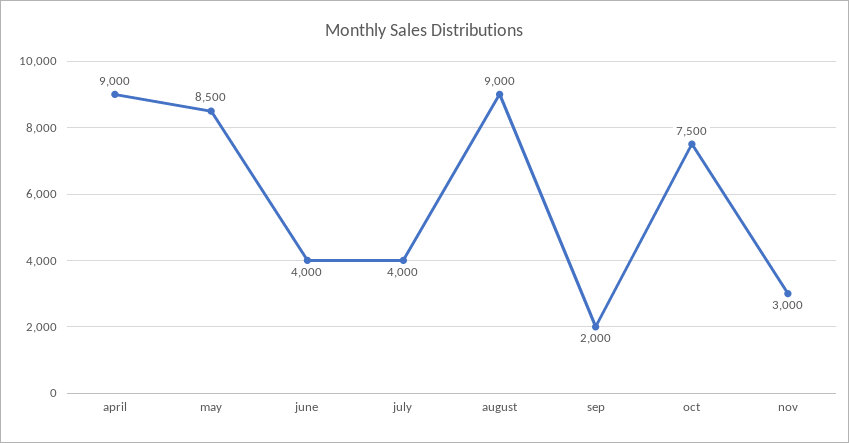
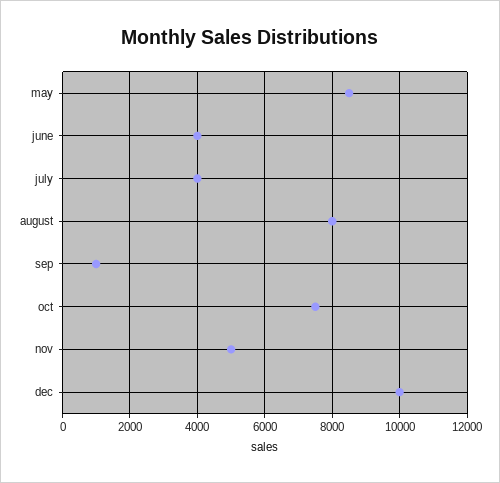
april: 9000 -> none
august: 9000 -> 8000
sep: 2000 -> 1000
nov: 3000 -> 5000
dec: none -> 10000

